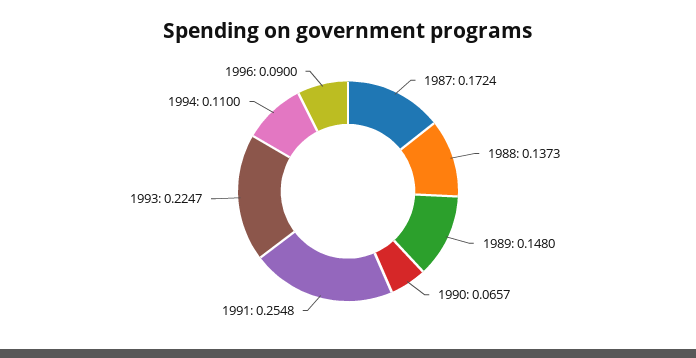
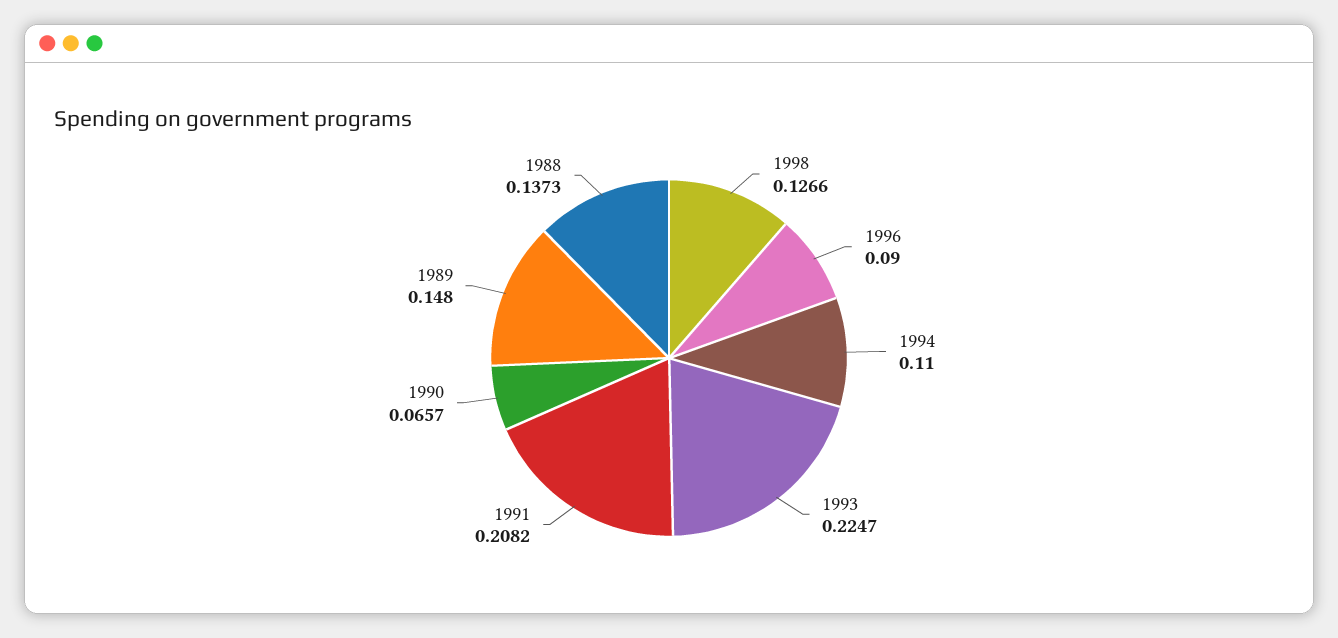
1987: 0.1724 -> none
1991: 0.2548 -> 0.2082
1998: none -> 0.1266

